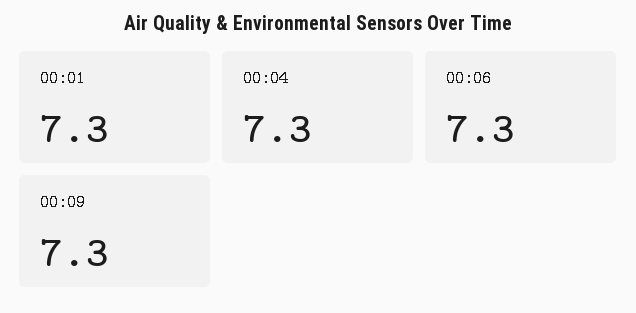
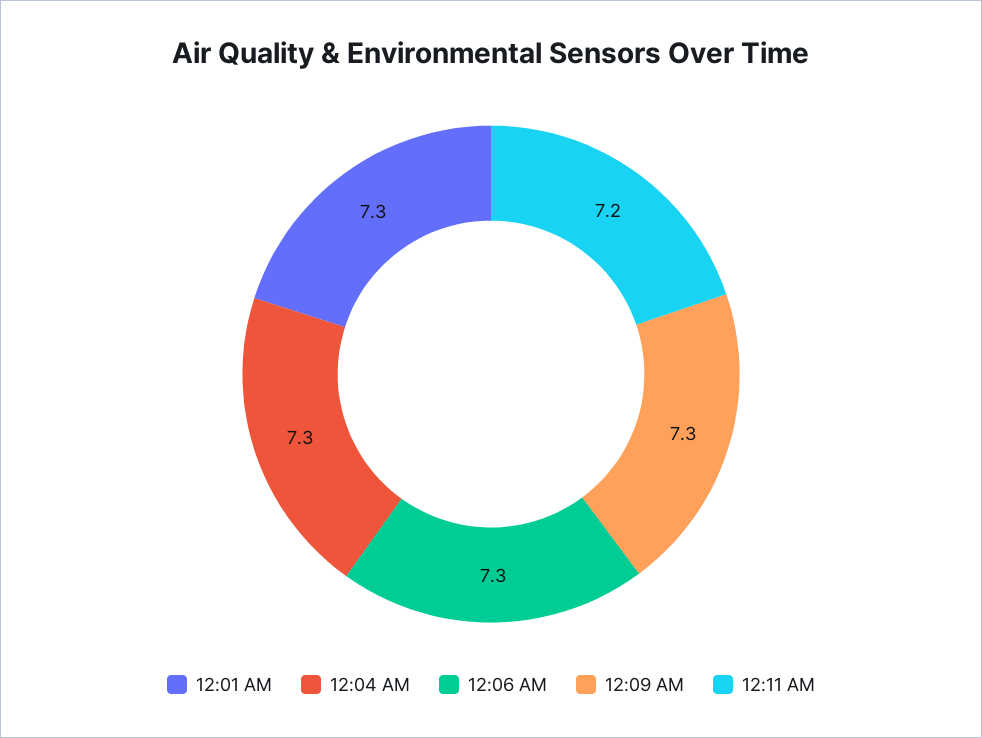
12:11 AM: none -> 7.2

